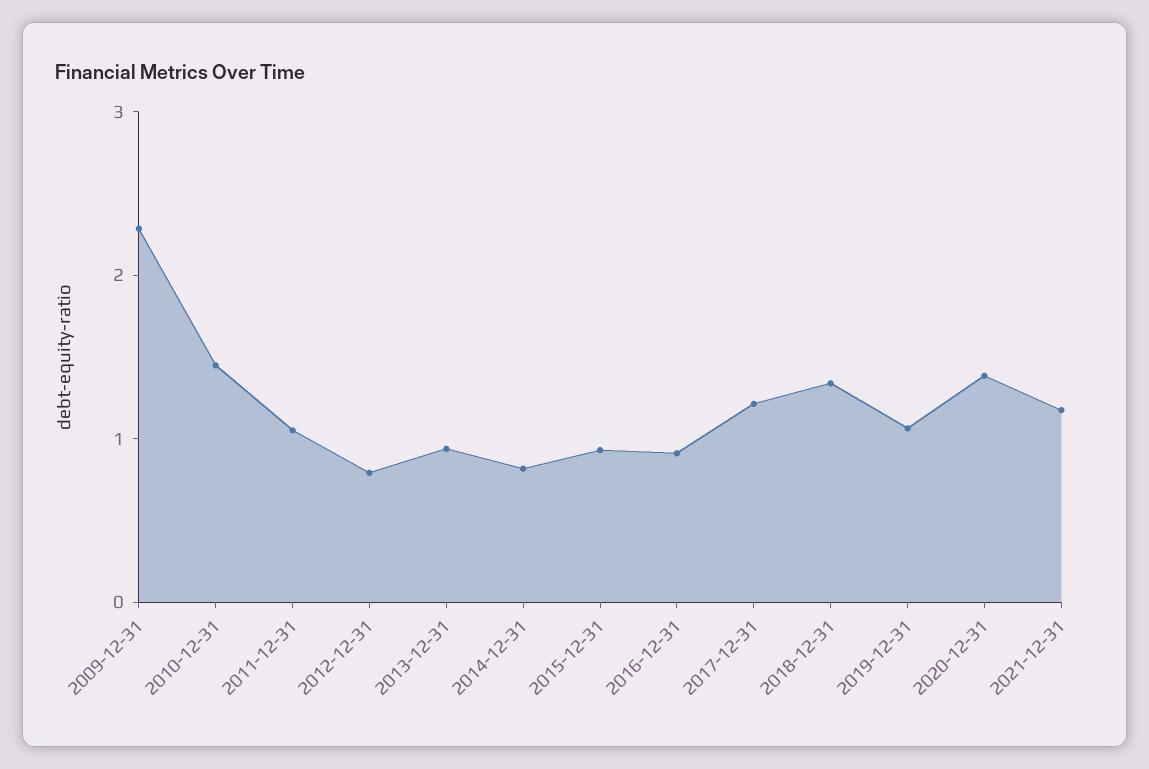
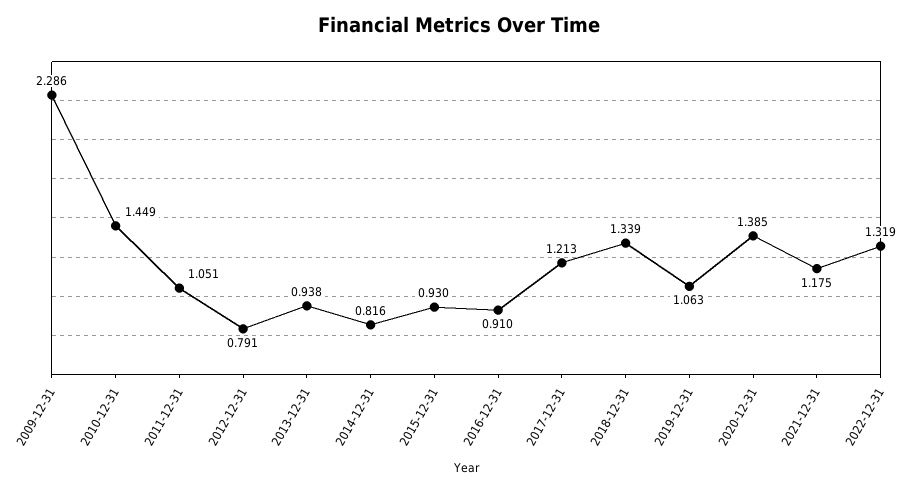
2022-12-31: none -> 1.319

